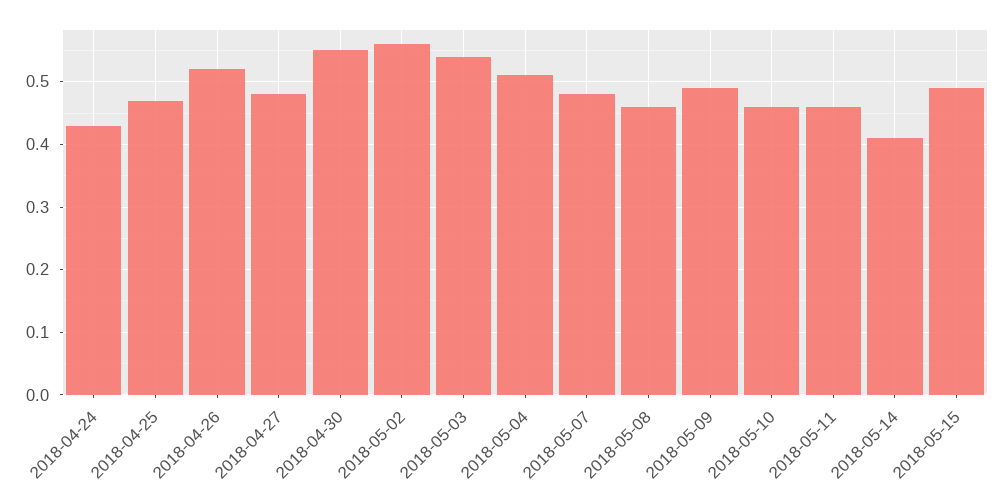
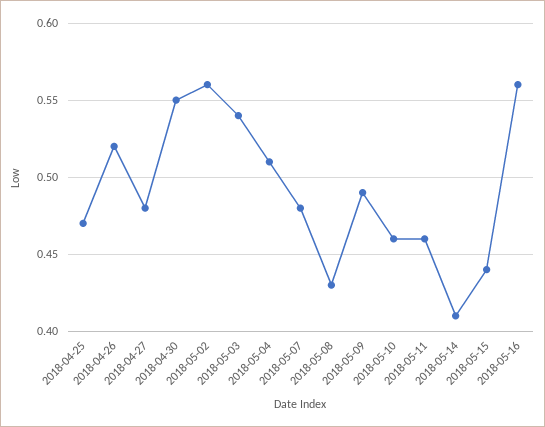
2018-04-24: 0.43 -> none
2018-05-08: 0.46 -> 0.43
2018-05-15: 0.49 -> 0.44
2018-05-16: none -> 0.56

